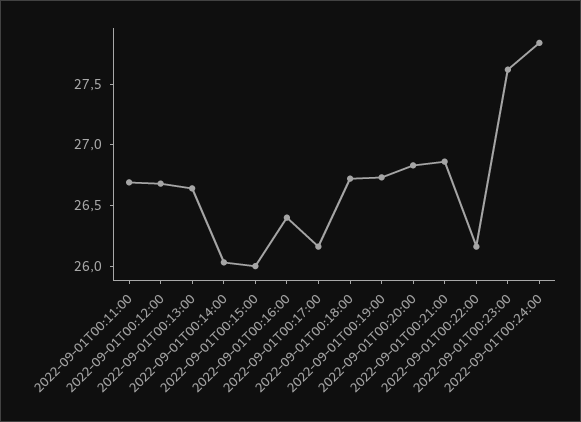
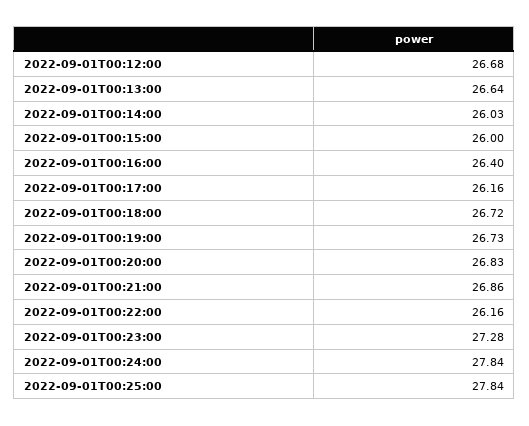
2022-09-01T00:11:00: 26.7 -> none
2022-09-01T00:23:00: 27.6 -> 27.28
2022-09-01T00:25:00: none -> 27.84

